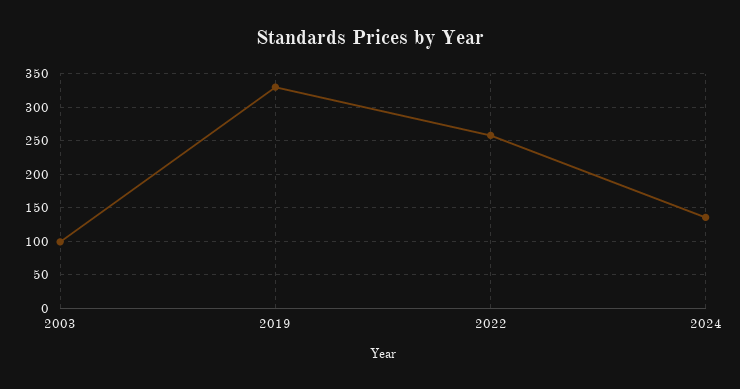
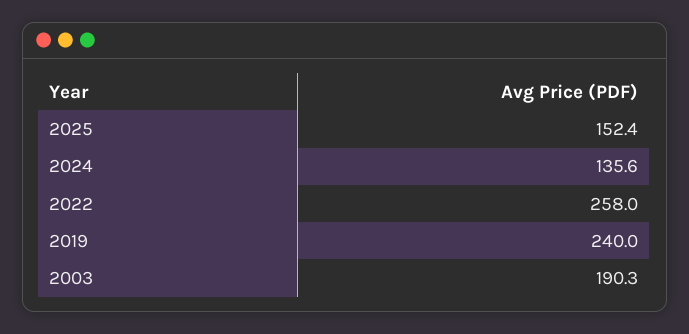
2003: 100 -> 190.3
2019: 330 -> 240
2025: none -> 152.4

